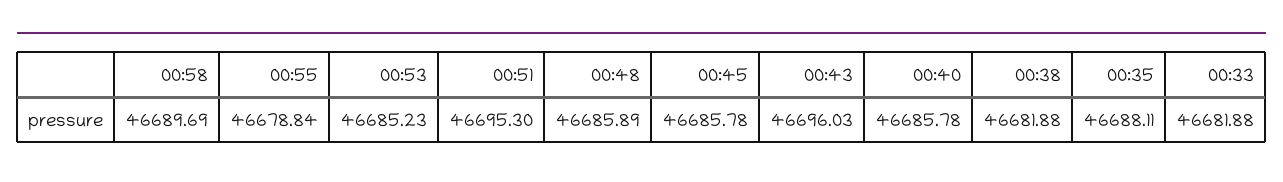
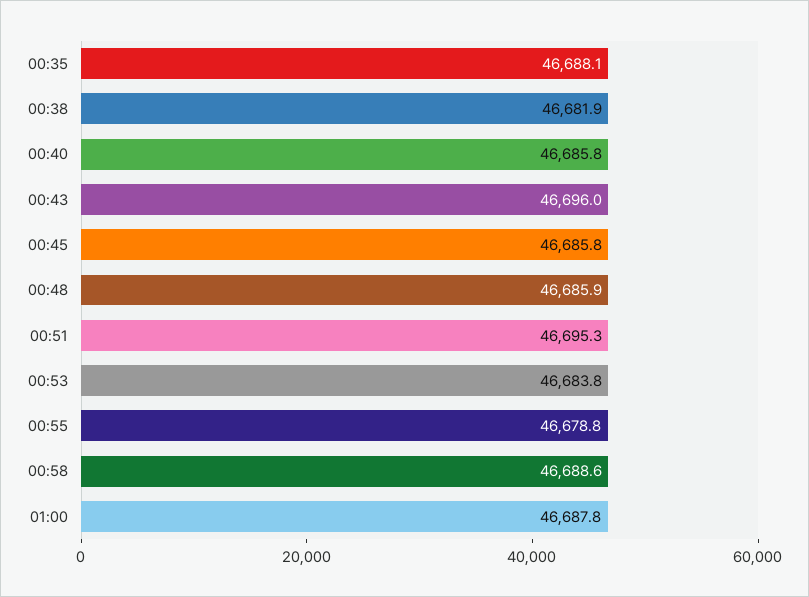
00:58: 46689.69 -> 46688.6
00:53: 46685.23 -> 46683.8
00:33: 46681.88 -> none
01:00: none -> 46687.8

